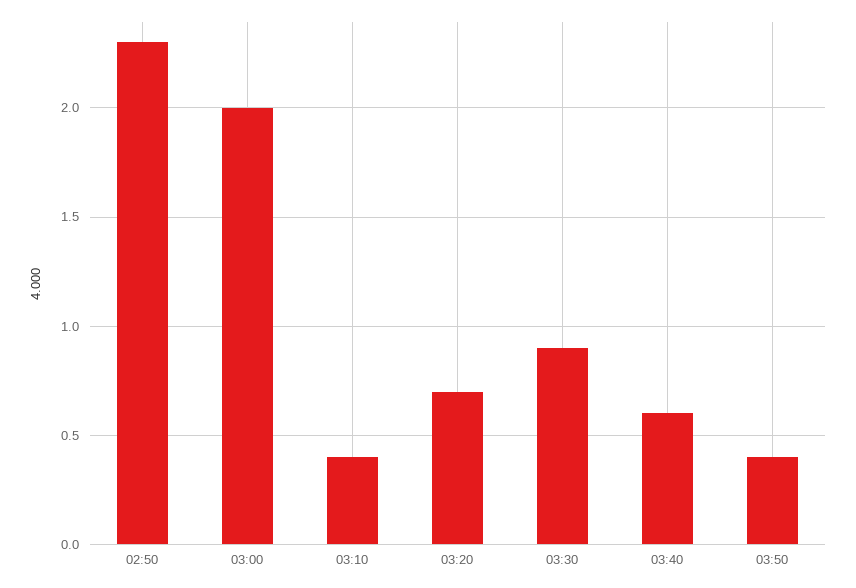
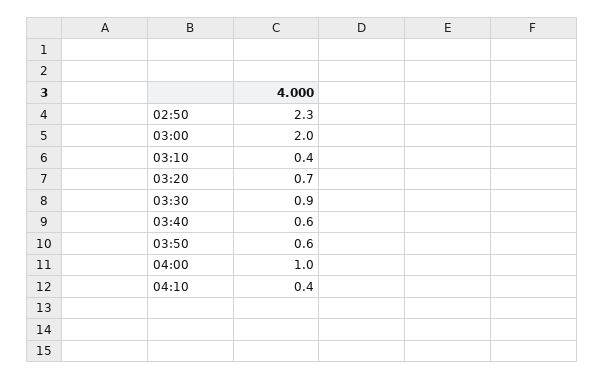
03:50: 0.4 -> 0.6
04:00: none -> 1
04:10: none -> 0.4

